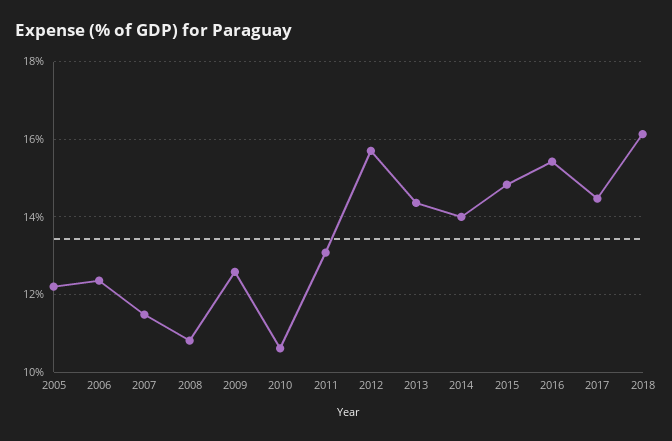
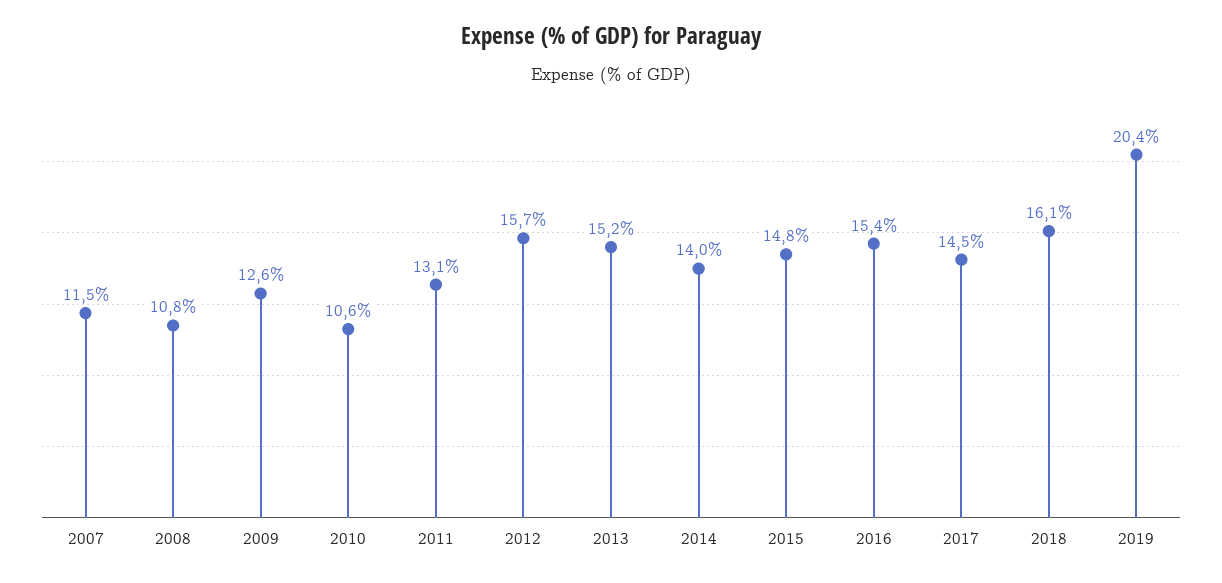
2005: 12.2 -> none
2006: 12.4 -> none
2013: 14.4 -> 15.2
2019: none -> 20.4

